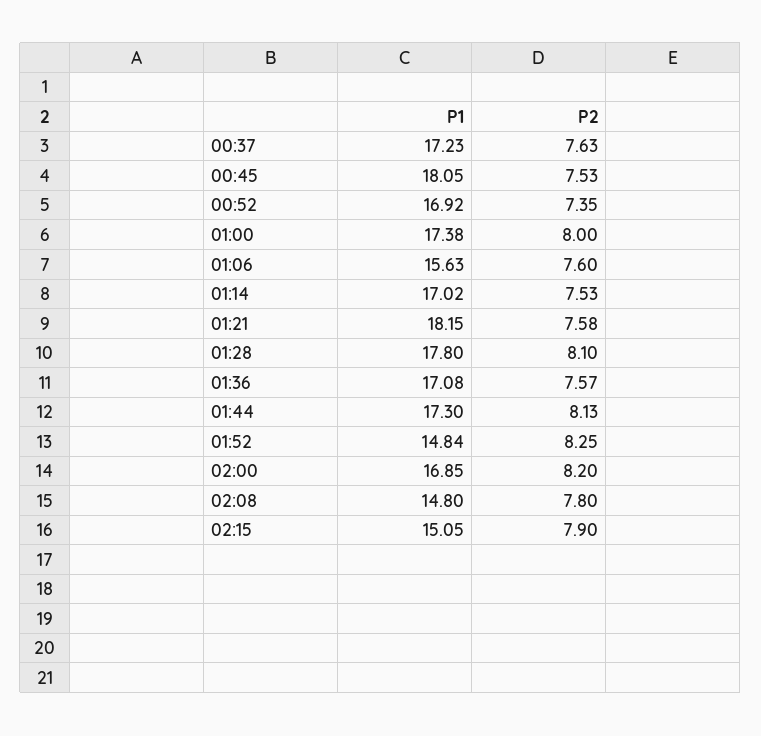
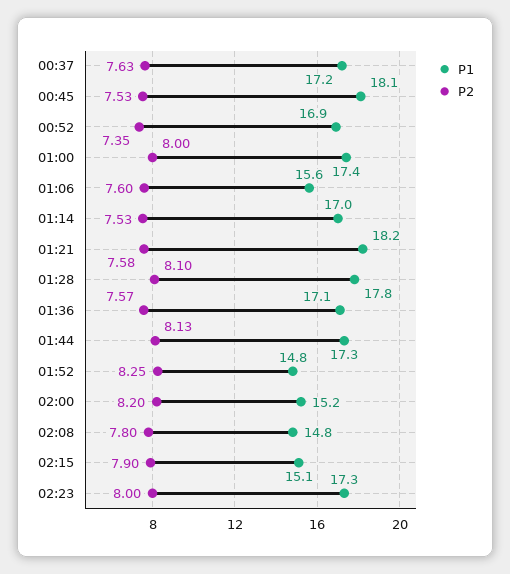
P1, 02:00: 16.85 -> 15.2
P1, 02:23: none -> 17.3
P2, 02:23: none -> 8

